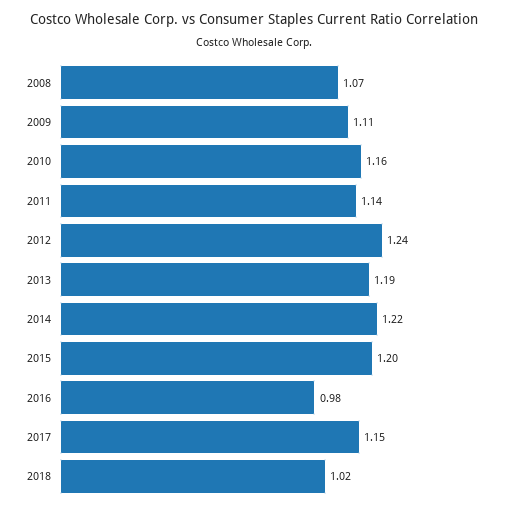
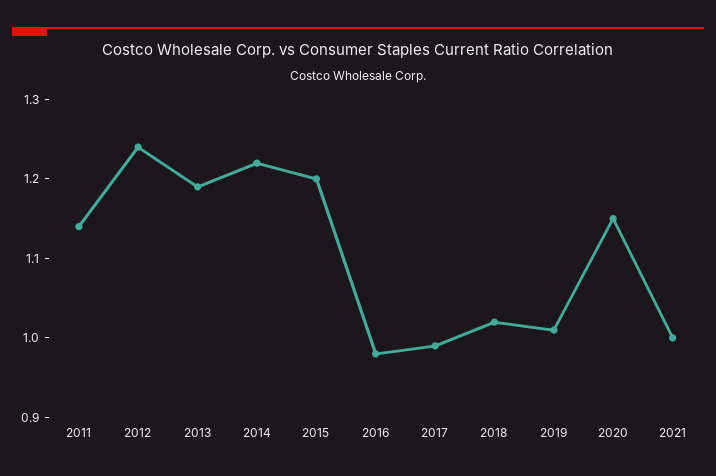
2008: 1.07 -> none
2009: 1.11 -> none
2010: 1.16 -> none
2017: 1.15 -> 1
2019: none -> 1
2020: none -> 1.15
2021: none -> 1

